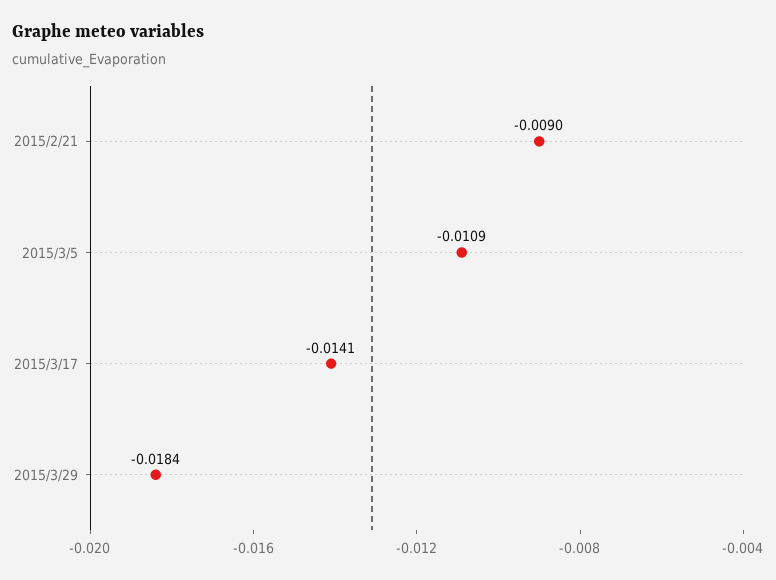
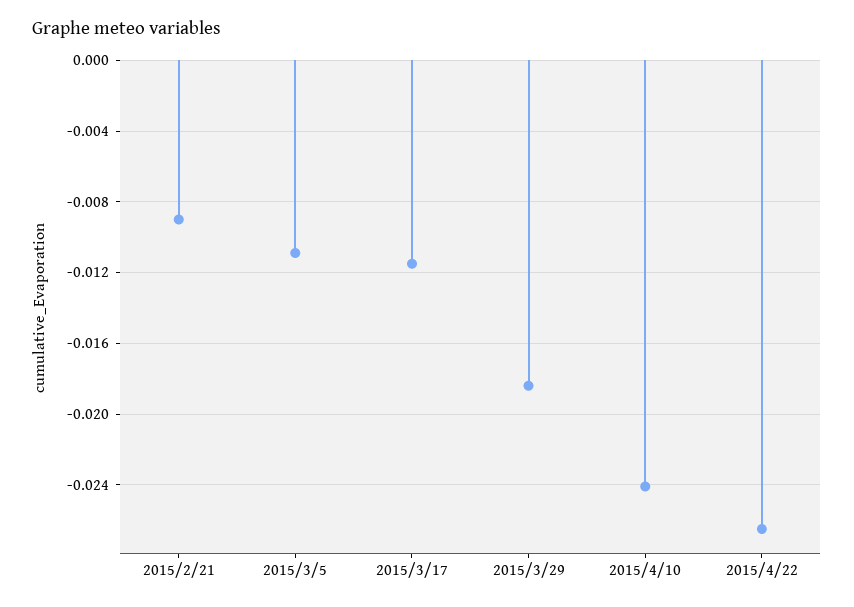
2015/3/17: -0.0141 -> -0.0115
2015/4/10: none -> -0.024
2015/4/22: none -> -0.0265

